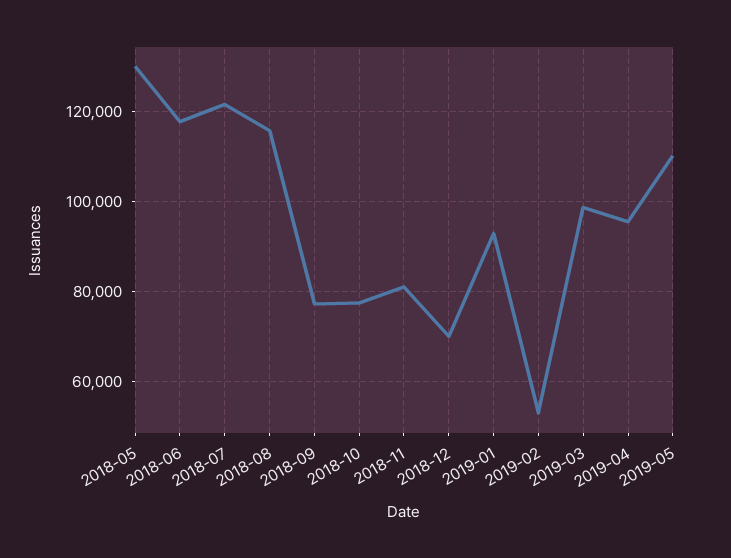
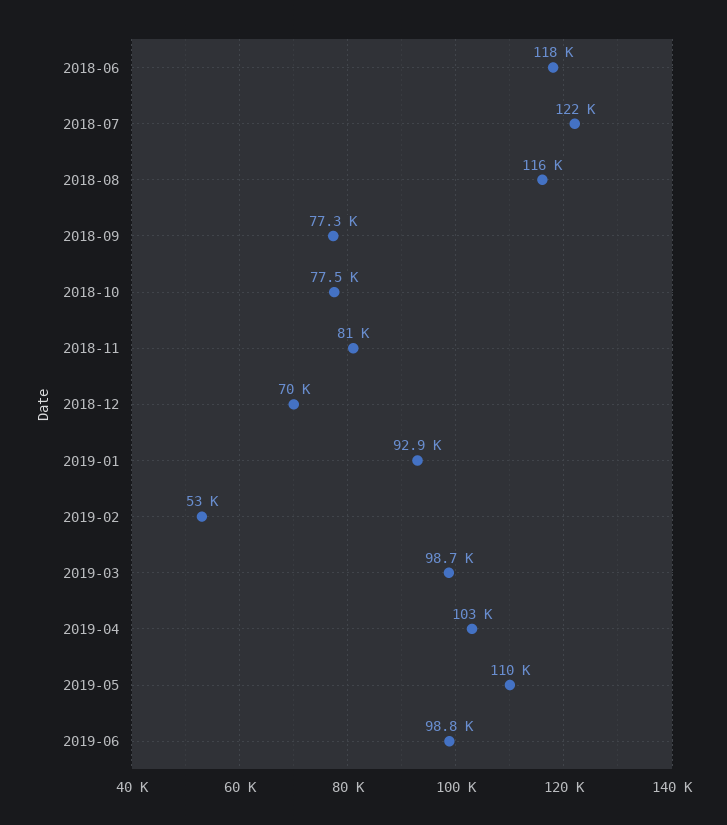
2018-05: 130000 -> none
2019-04: 96000 -> 103000
2019-06: none -> 98800

